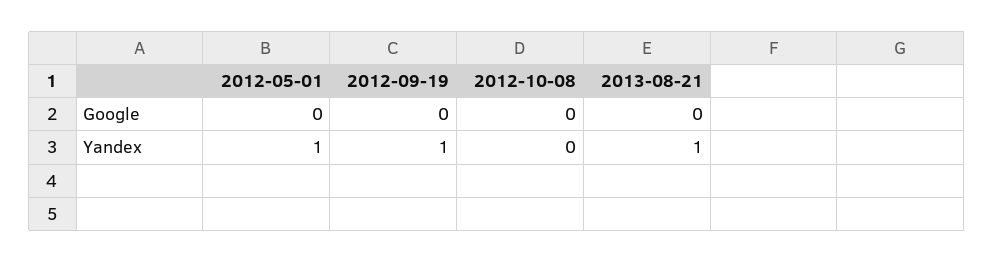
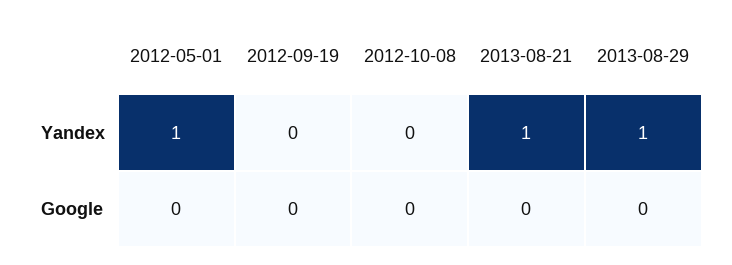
2012-09-19, Yandex: 1 -> 0
2013-08-29, Yandex: none -> 1
2013-08-29, Google: none -> 0

